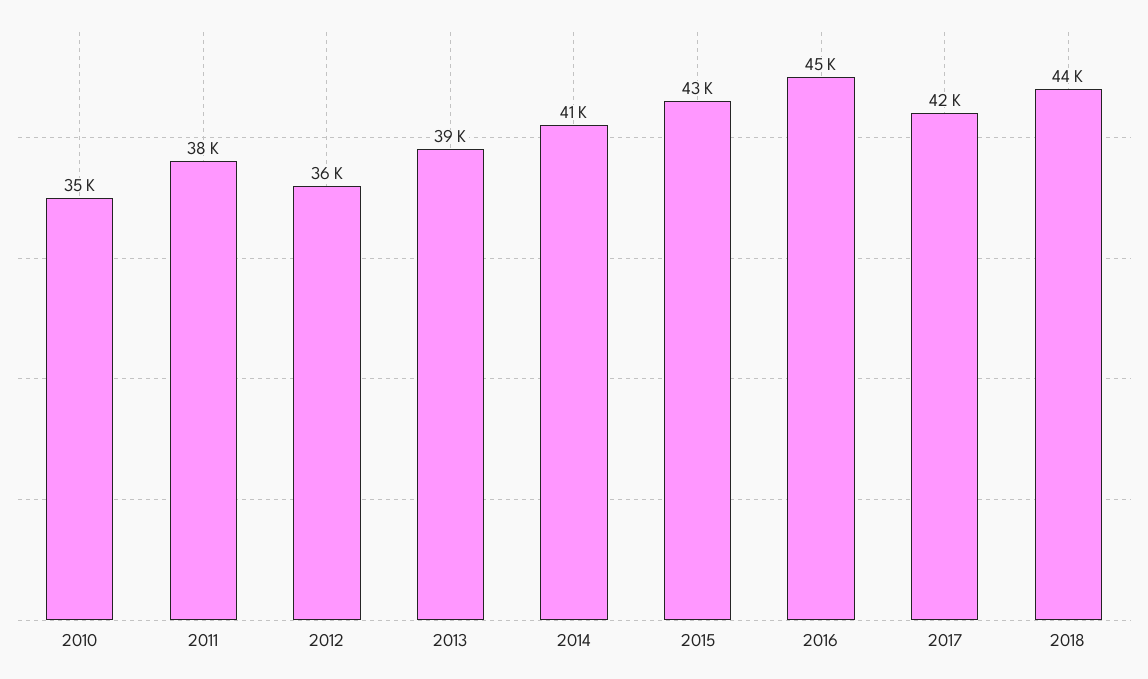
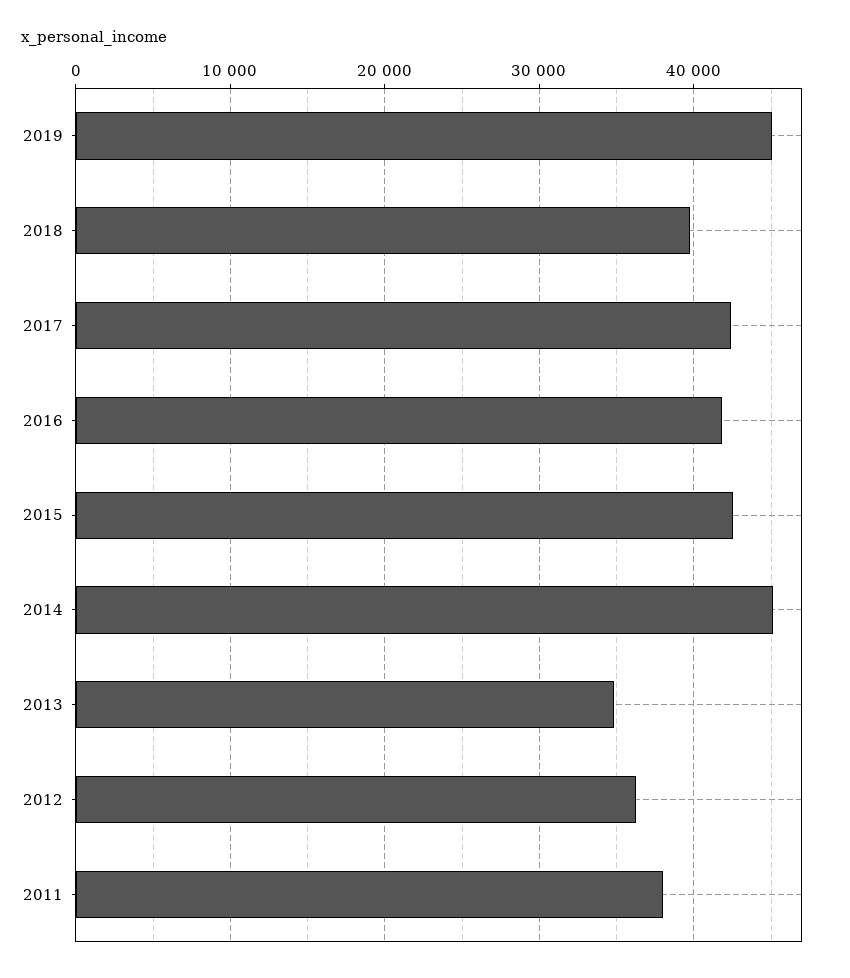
2010: 35000 -> none
2013: 39000 -> 35000
2014: 41000 -> 45000
2016: 45000 -> 42000
2018: 44000 -> 40000
2019: none -> 45000

